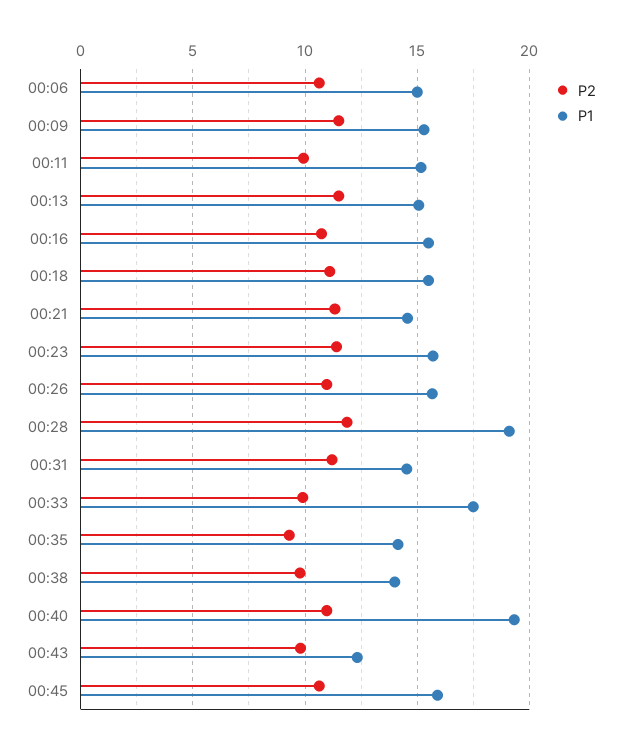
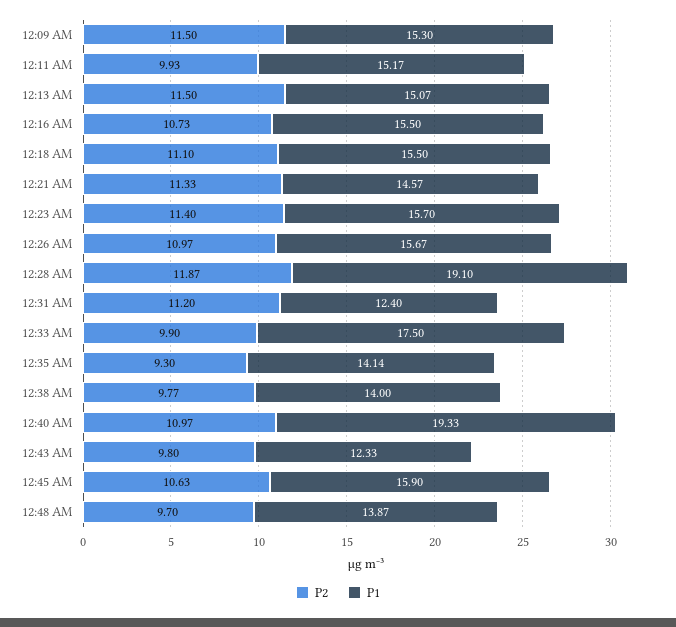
P2, 00:06: 10.5 -> none
P1, 00:06: 15 -> none
P1, 00:31: 14.5 -> 12.4
P2, 12:48 AM: none -> 9.7
P1, 12:48 AM: none -> 13.87

